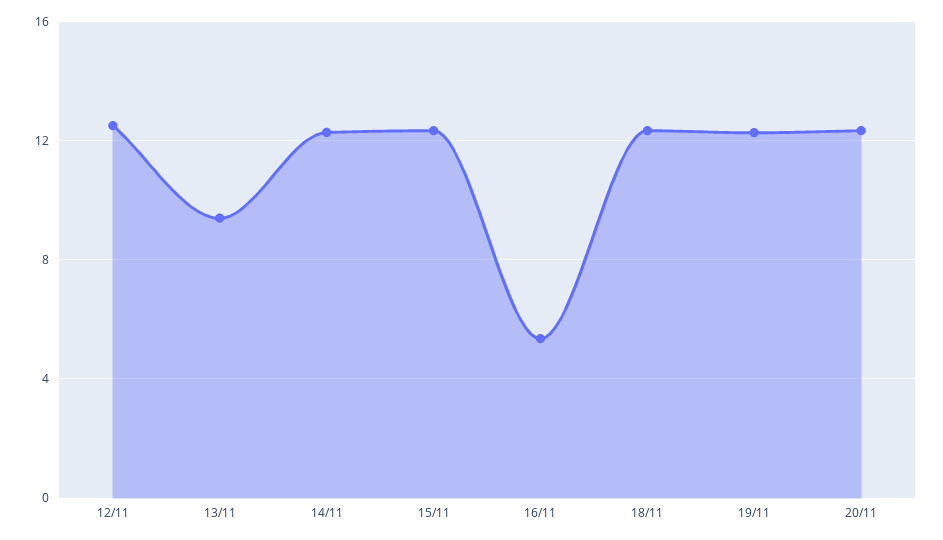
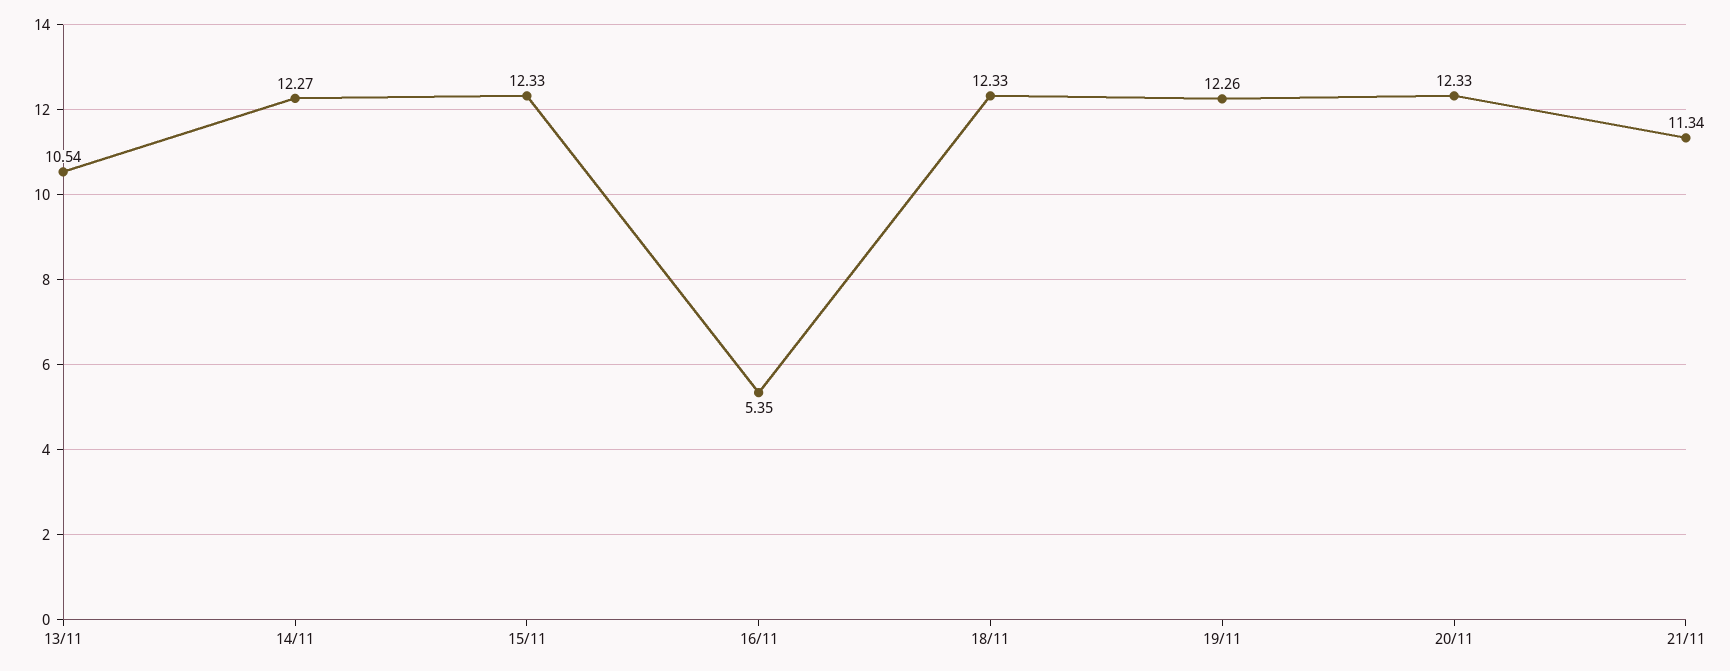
12/11: 12.5 -> none
13/11: 9.5 -> 10.54
21/11: none -> 11.34

